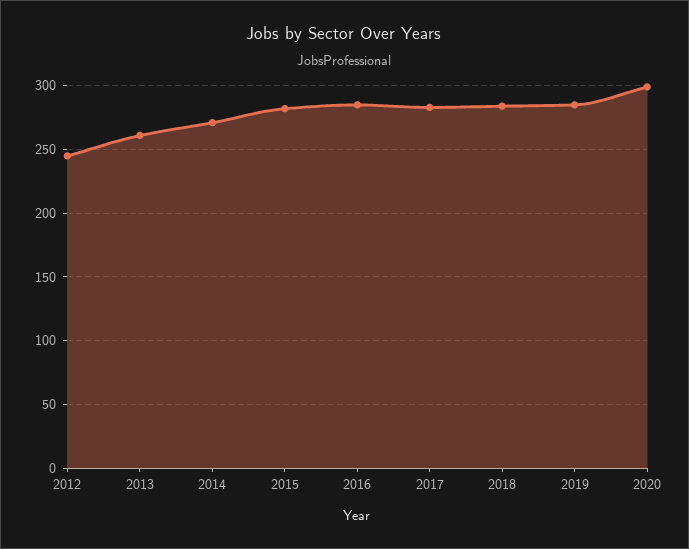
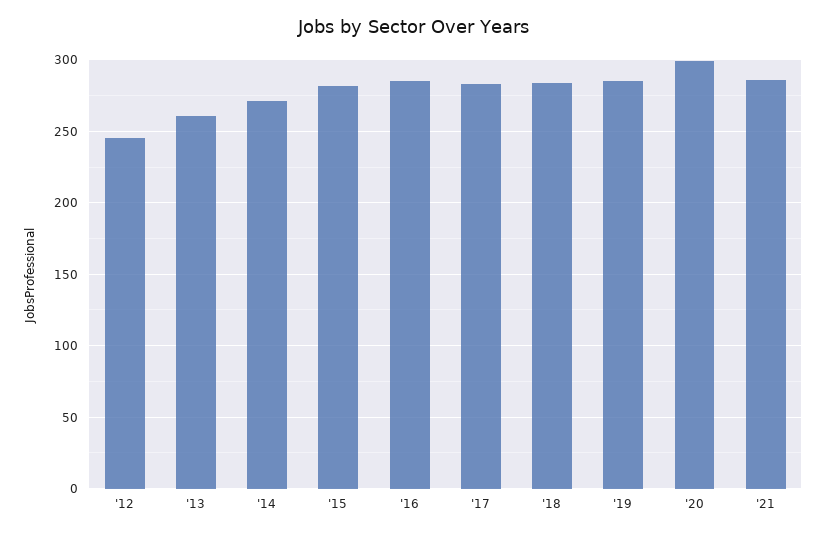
'21: none -> 285

